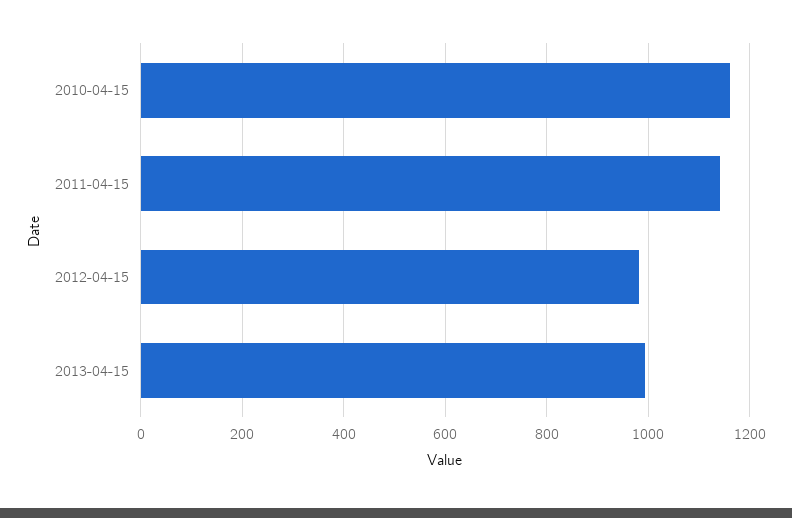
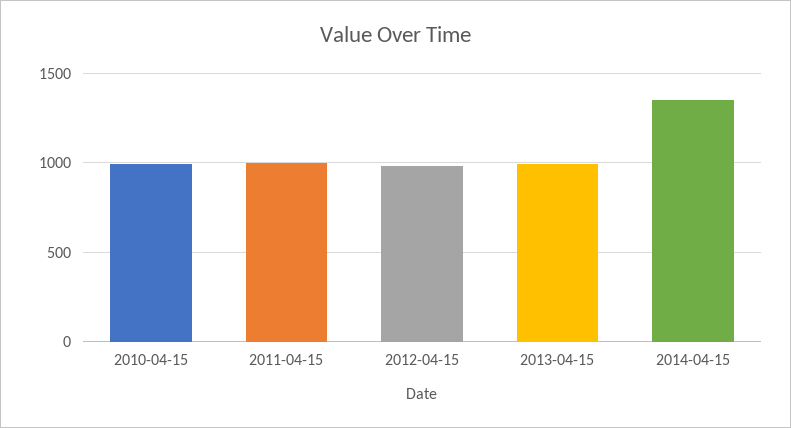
2010-04-15: 1160 -> 1000
2011-04-15: 1140 -> 1000
2014-04-15: none -> 1350

